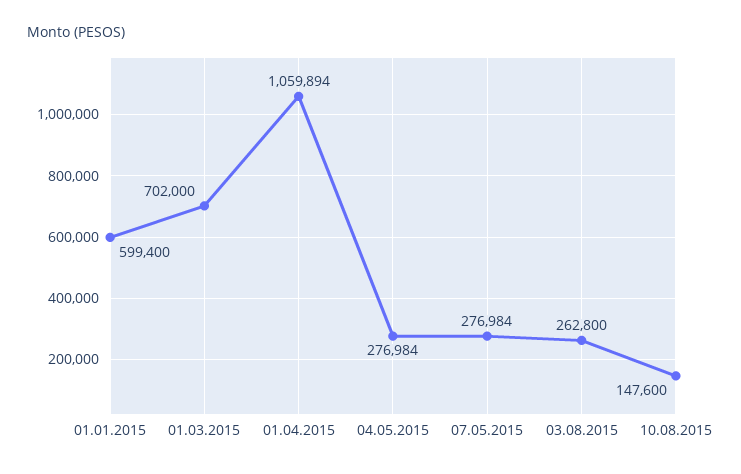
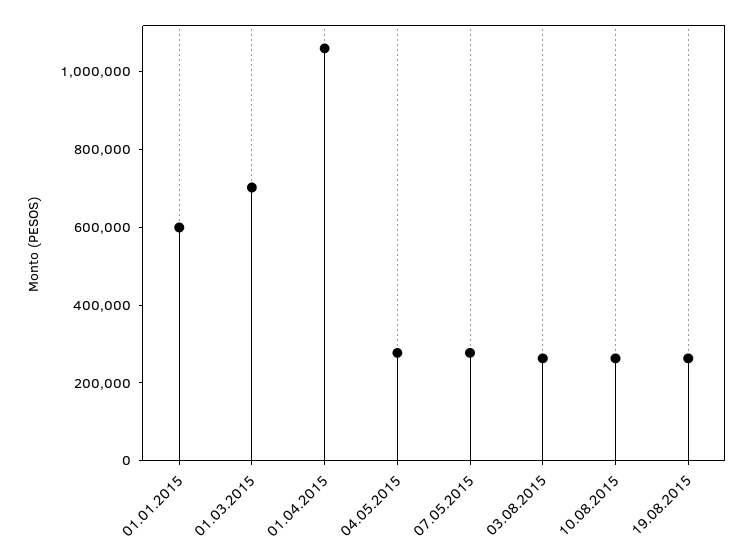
10.08.2015: 147600 -> 250000
19.08.2015: none -> 250000

